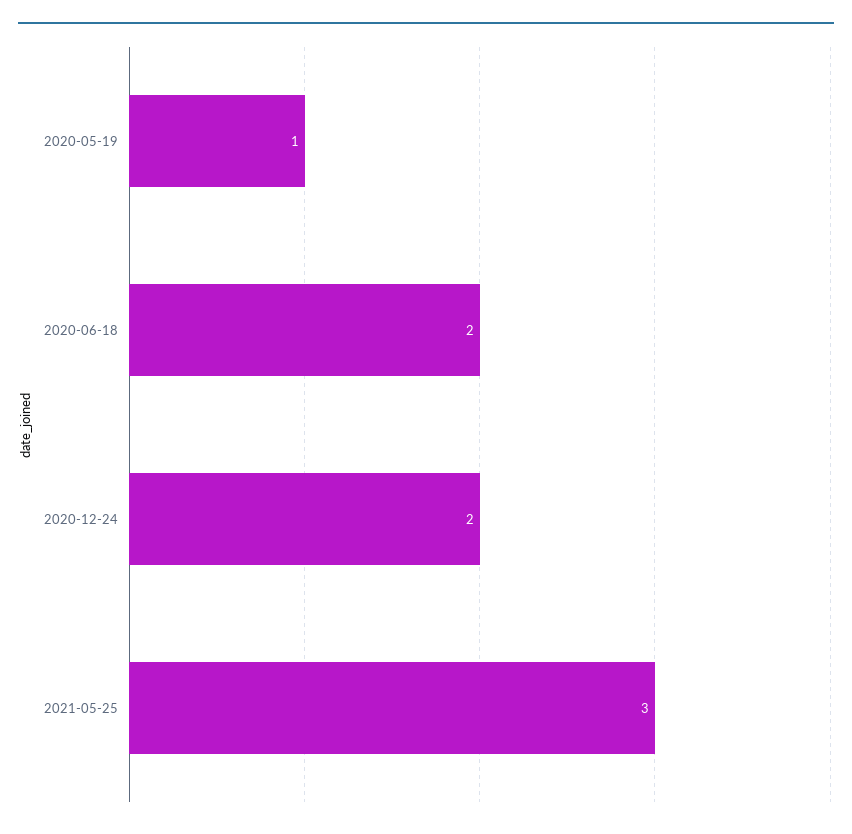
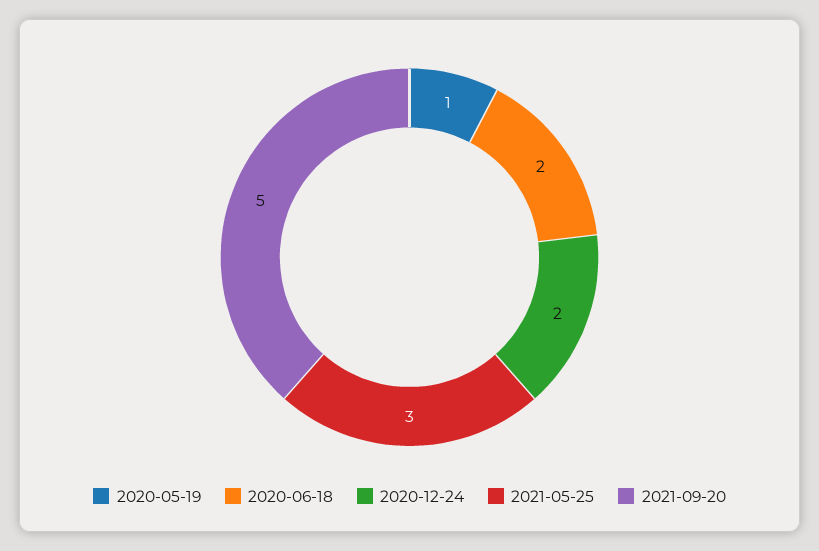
2021-09-20: none -> 5

